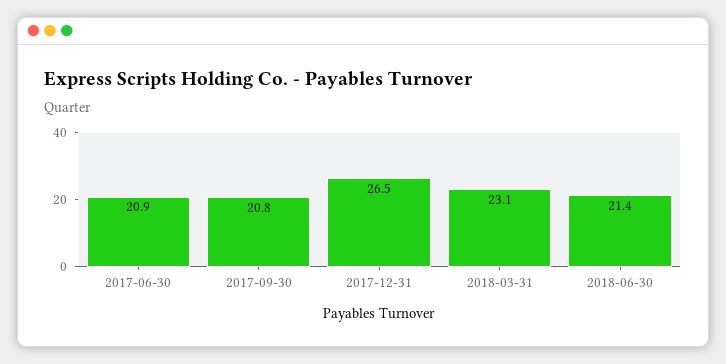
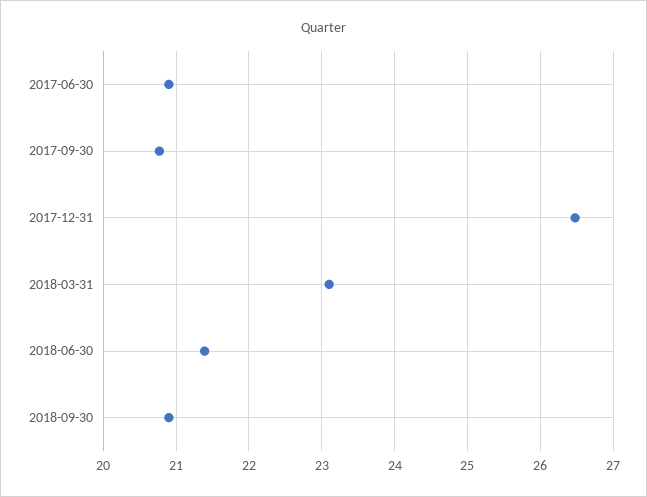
2018-09-30: none -> 20.9

